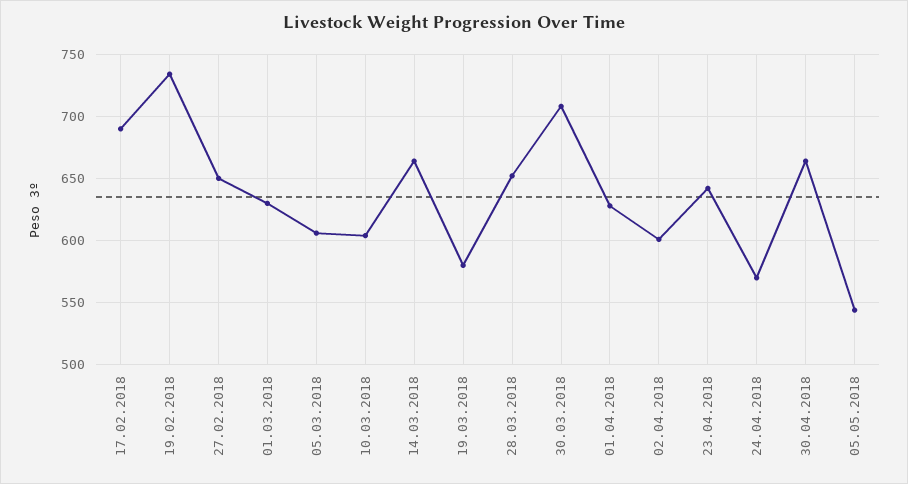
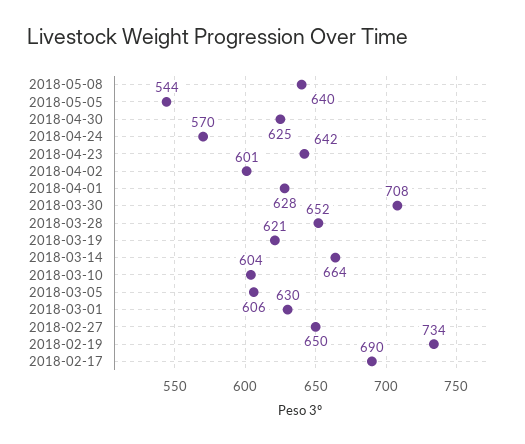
19.03.2018: 580 -> 621
30.04.2018: 665 -> 625
2018-05-08: none -> 640

